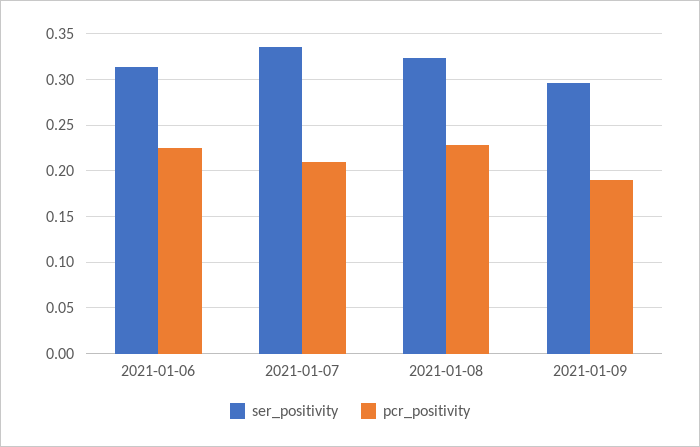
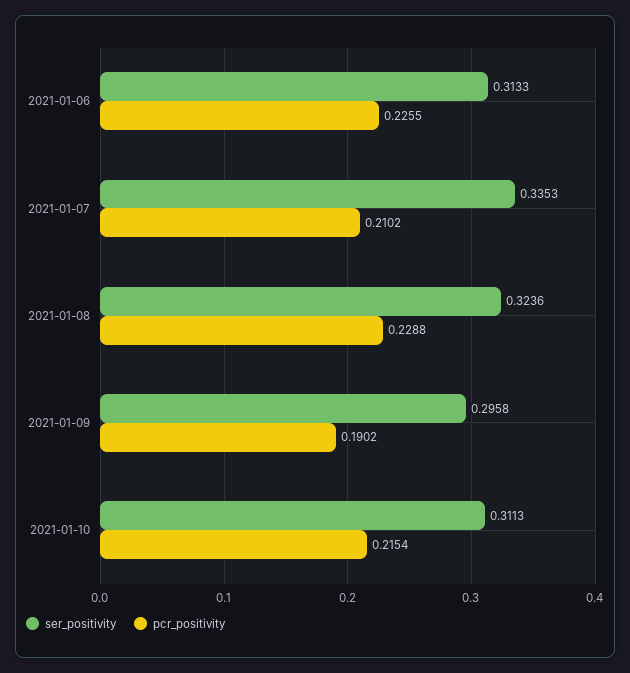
ser_positivity, 2021-01-10: none -> 0.3113
pcr_positivity, 2021-01-10: none -> 0.2154

